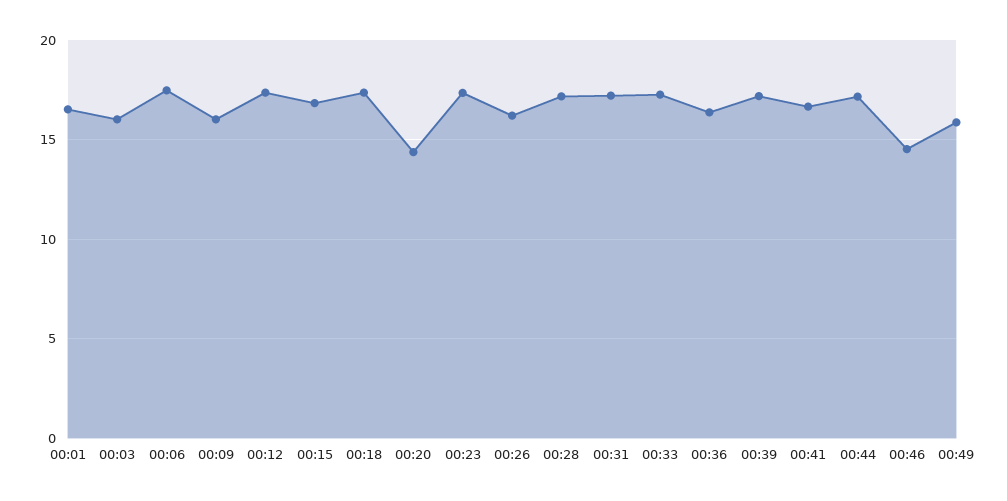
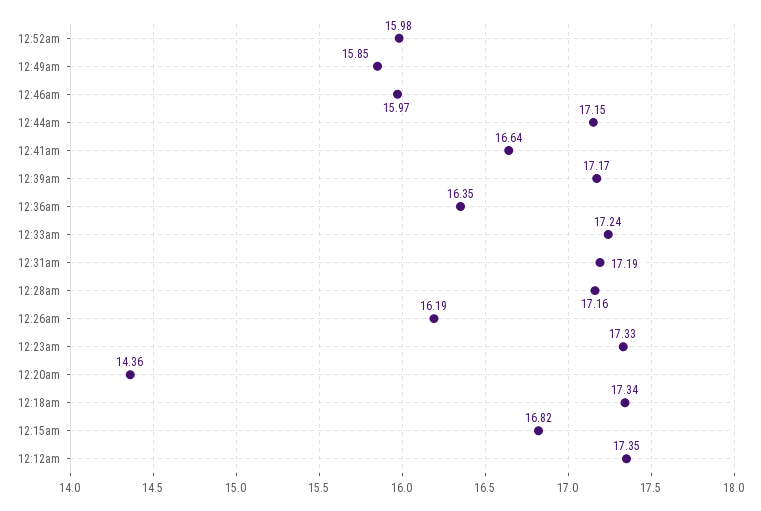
00:01: 16.5 -> none
00:03: 16 -> none
00:06: 17.5 -> none
00:09: 16 -> none
00:46: 14.5 -> 15.97
12:52am: none -> 15.98

